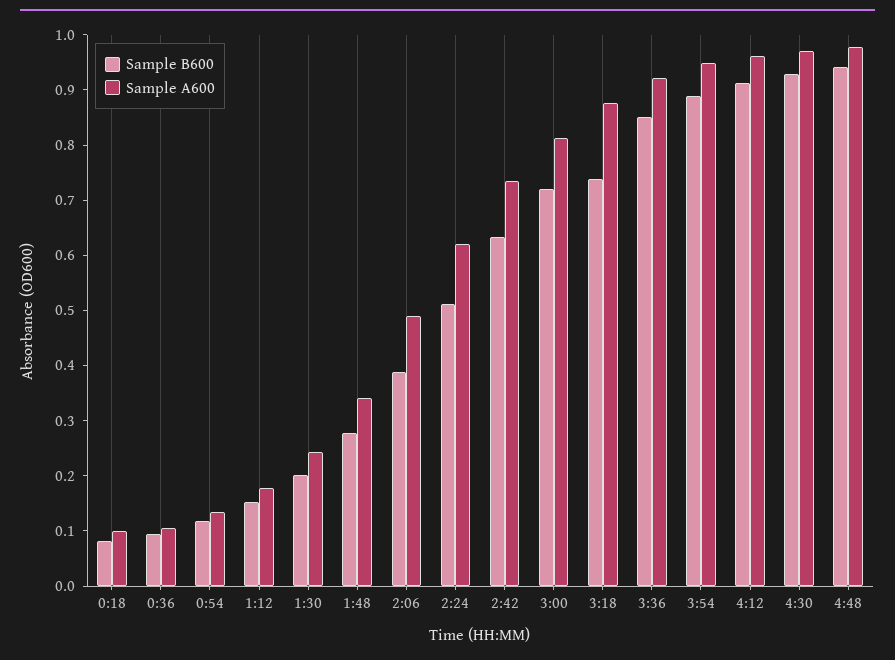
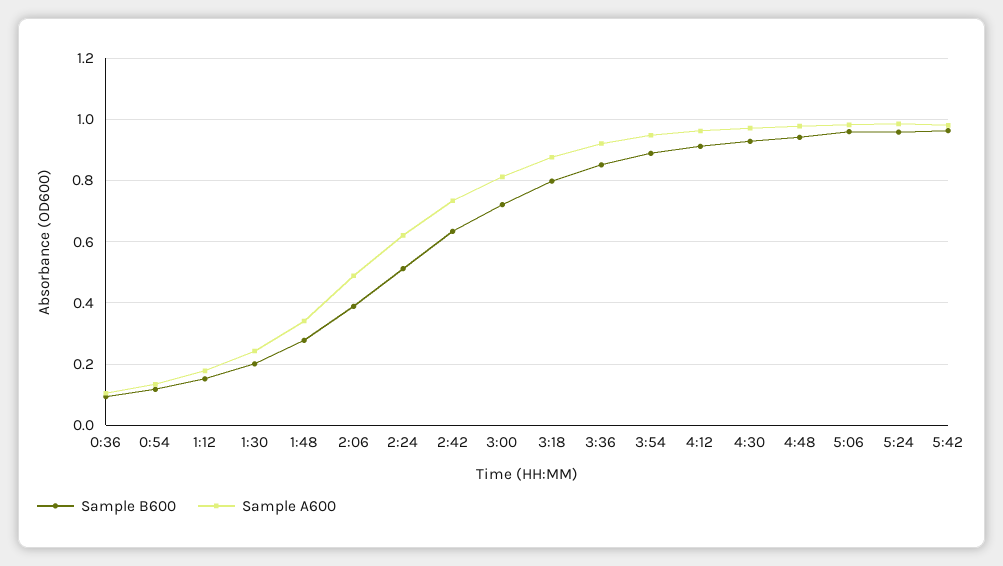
Sample B600, 0:18: 0.08 -> none
Sample A600, 0:18: 0.1 -> none
Sample B600, 3:18: 0.74 -> 0.8
Sample B600, 5:06: none -> 0.96
Sample A600, 5:06: none -> 0.98
Sample B600, 5:24: none -> 0.96
Sample A600, 5:24: none -> 0.98
Sample B600, 5:42: none -> 0.96
Sample A600, 5:42: none -> 0.98

